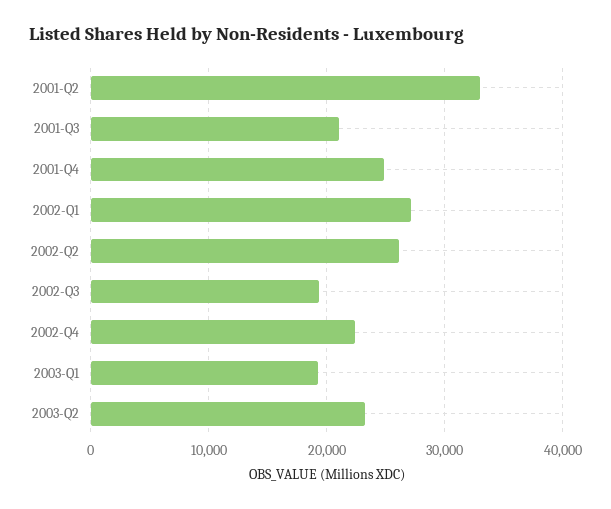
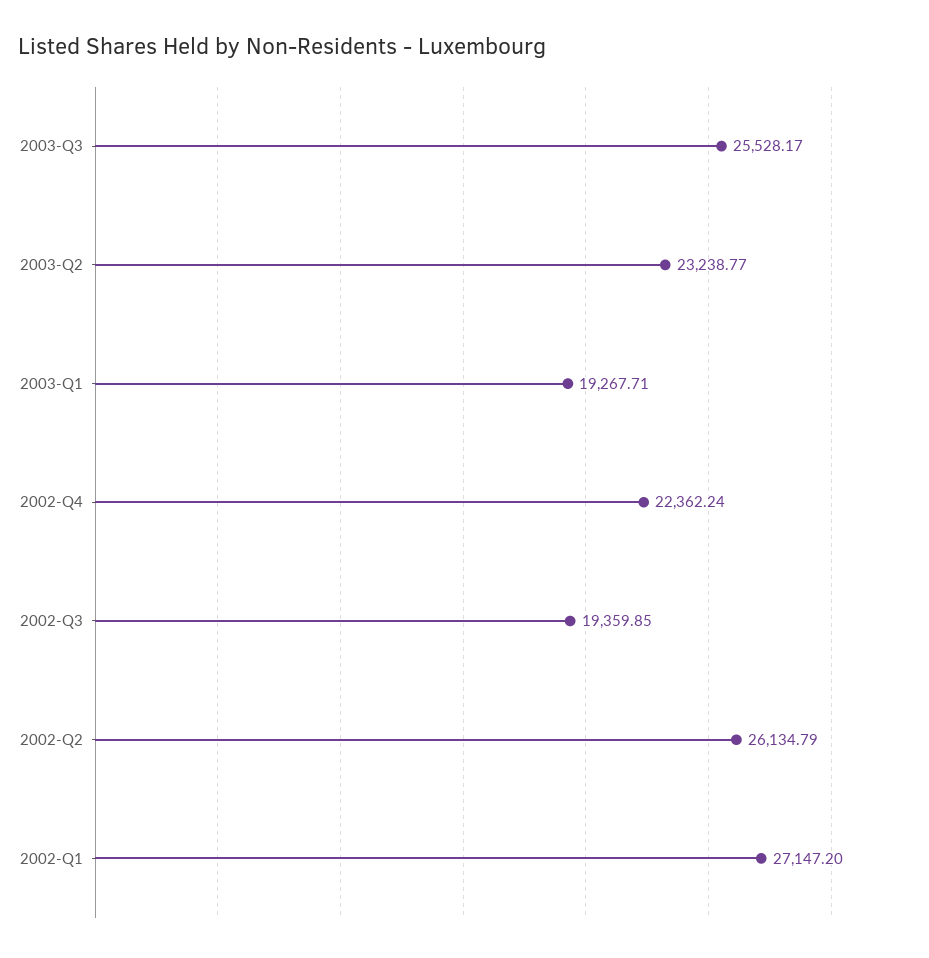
2001-Q2: 33000 -> none
2001-Q3: 21000 -> none
2001-Q4: 25000 -> none
2003-Q3: none -> 25528.17

